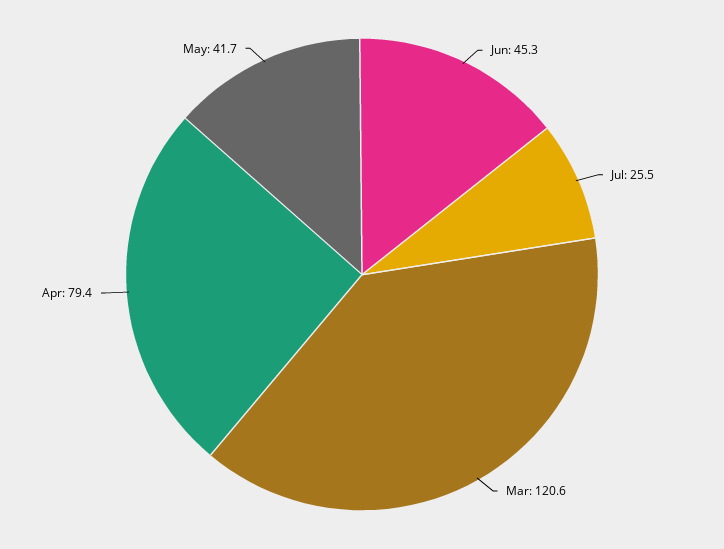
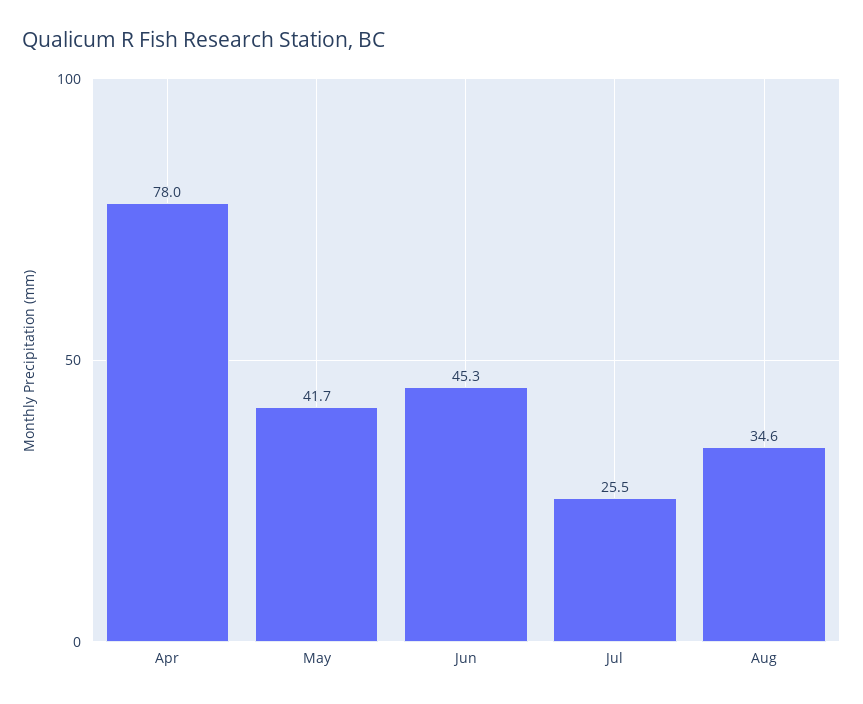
Mar: 120.6 -> none
Apr: 79.4 -> 78
Aug: none -> 34.6

